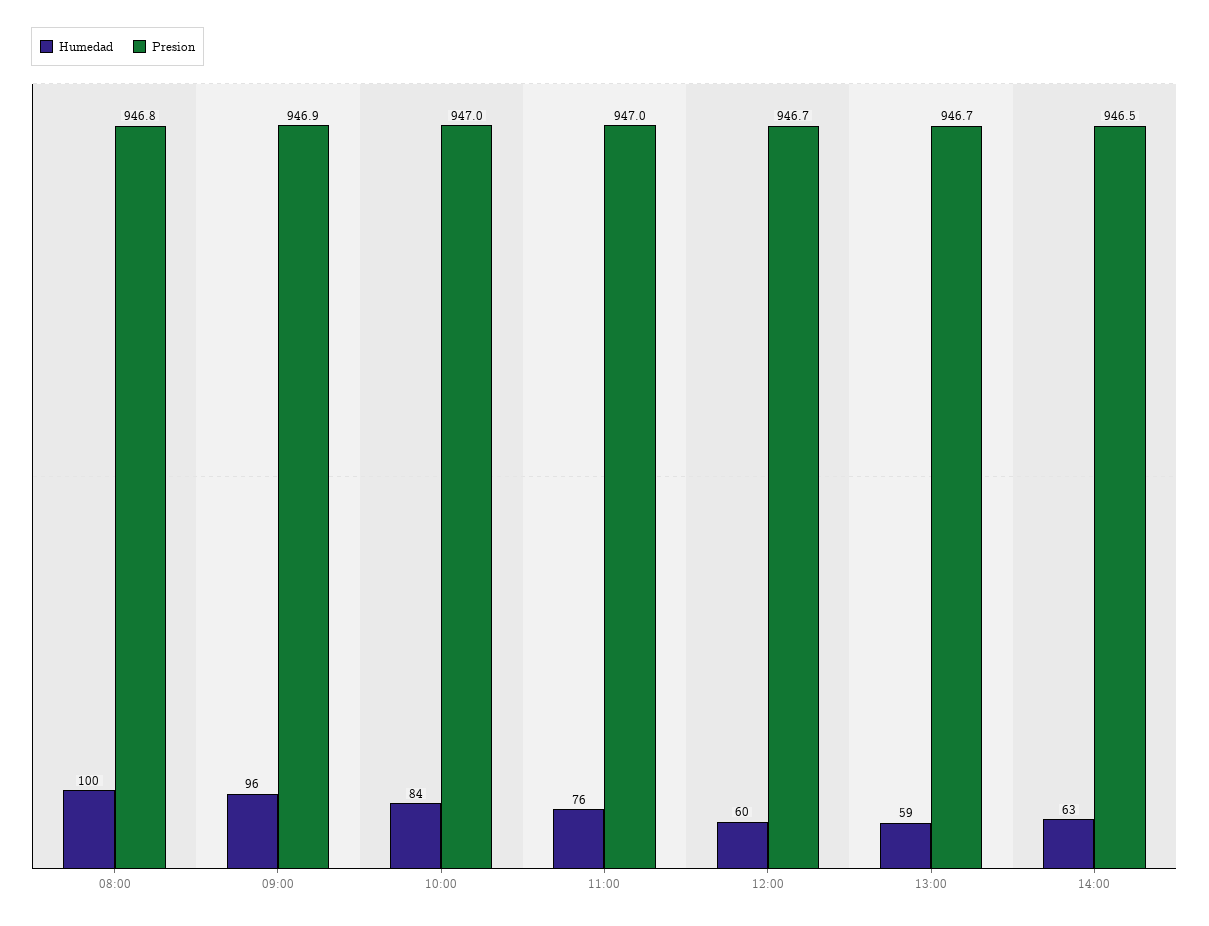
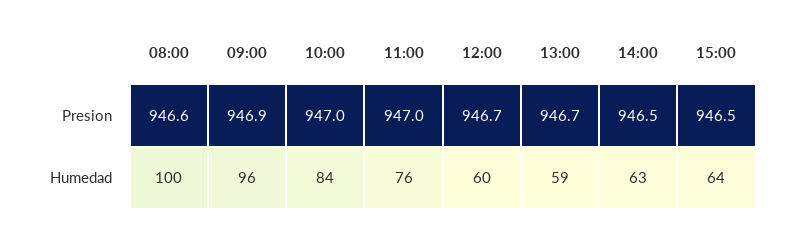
Presion, 08:00: 946.8 -> 946.6
Presion, 15:00: none -> 946.5
Humedad, 15:00: none -> 64

